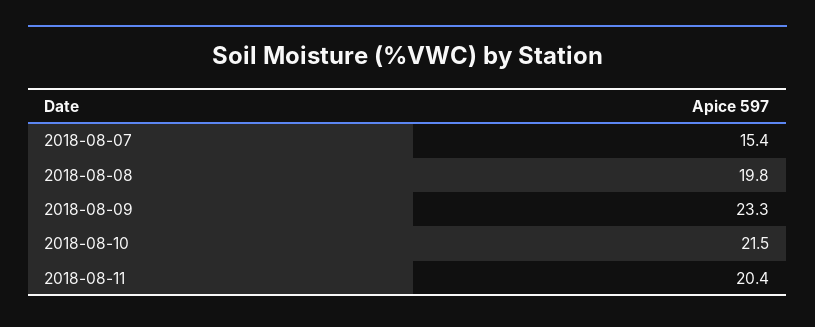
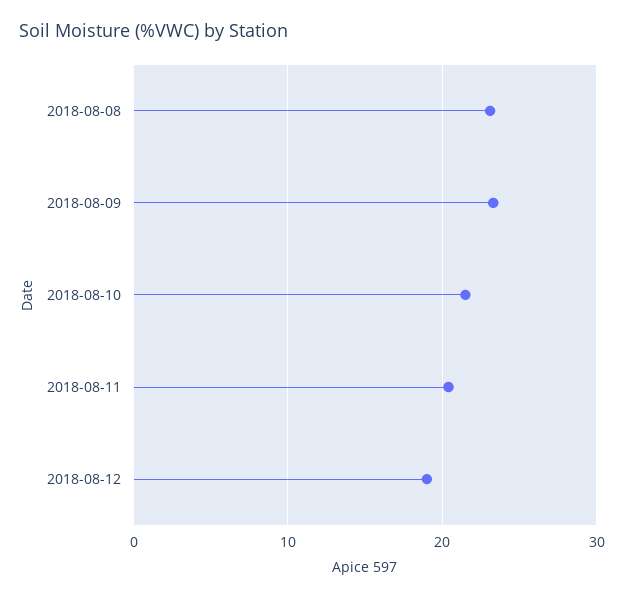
2018-08-07: 15.4 -> none
2018-08-08: 19.8 -> 23
2018-08-12: none -> 19

